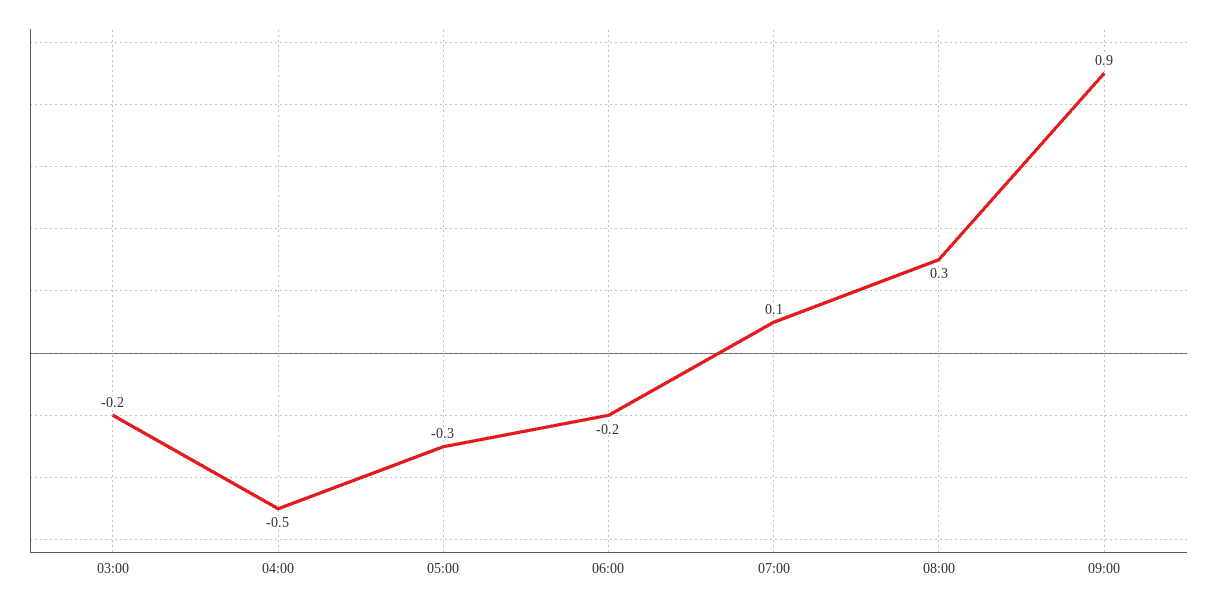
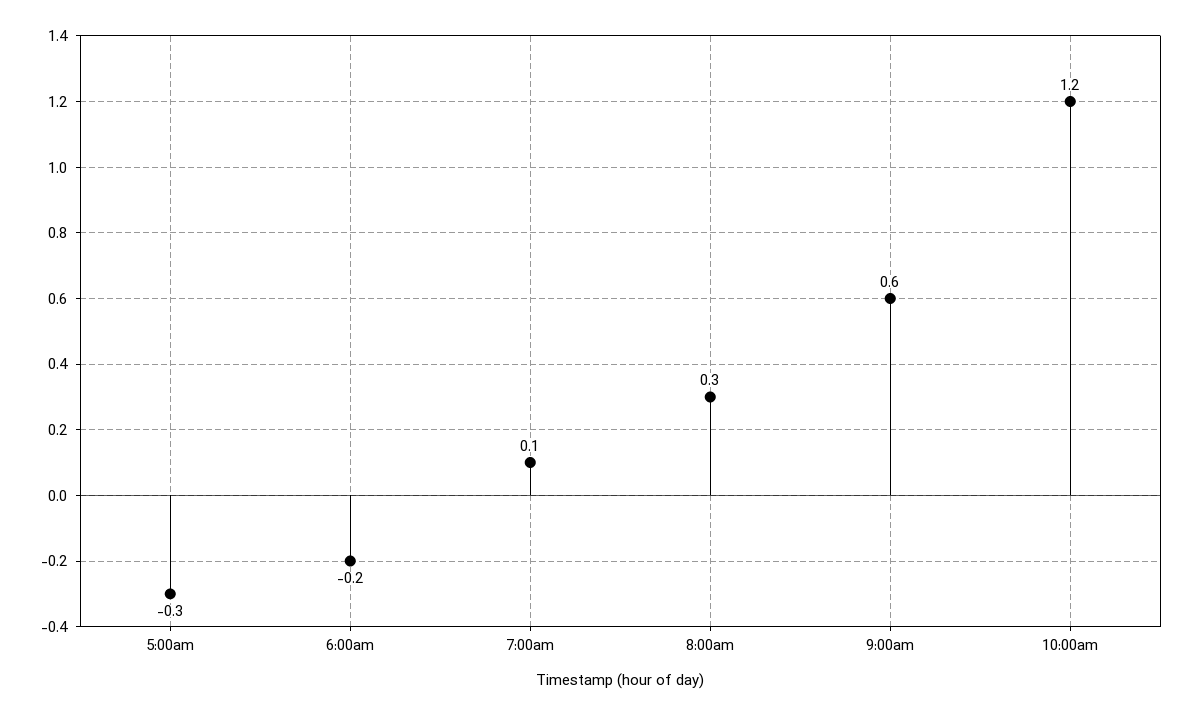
03:00: -0.2 -> none
04:00: -0.5 -> none
09:00: 0.9 -> 0.6
10:00am: none -> 1.2

